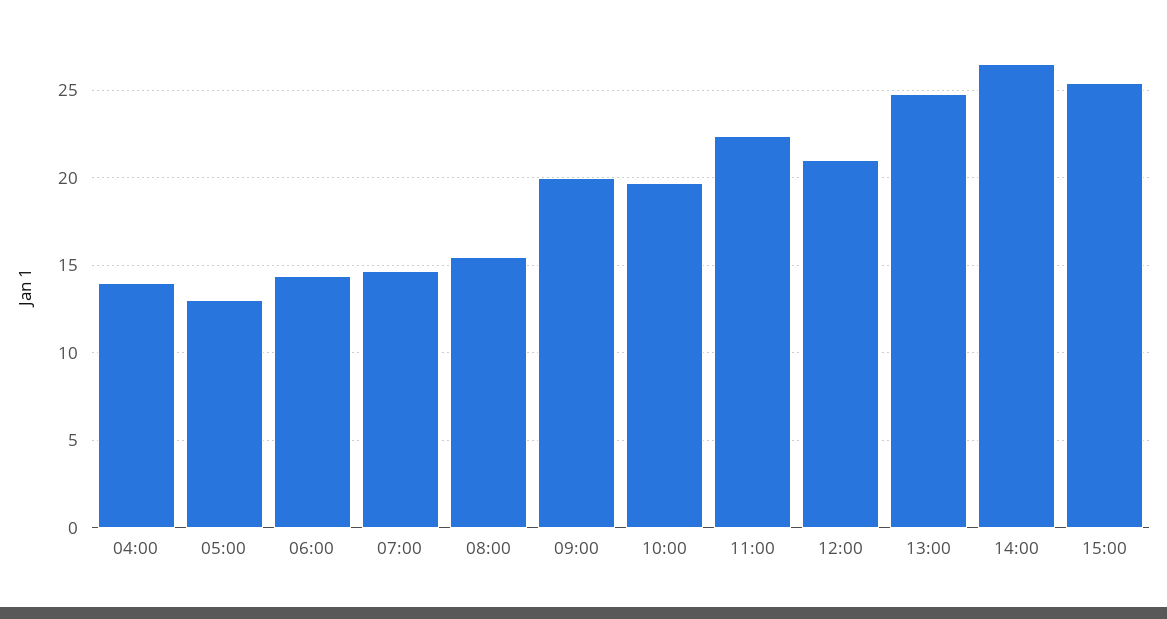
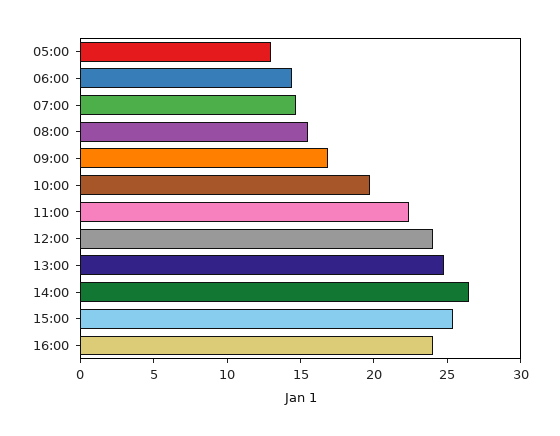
04:00: 14 -> none
09:00: 20 -> 17
12:00: 21 -> 24
16:00: none -> 24

